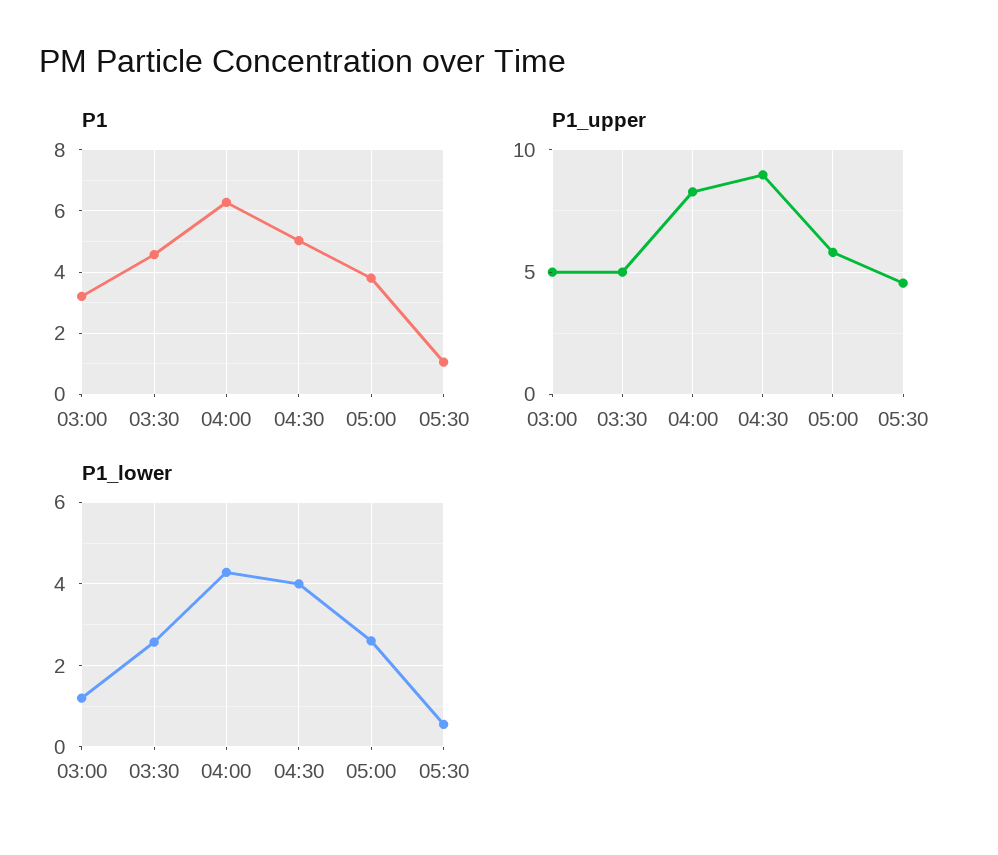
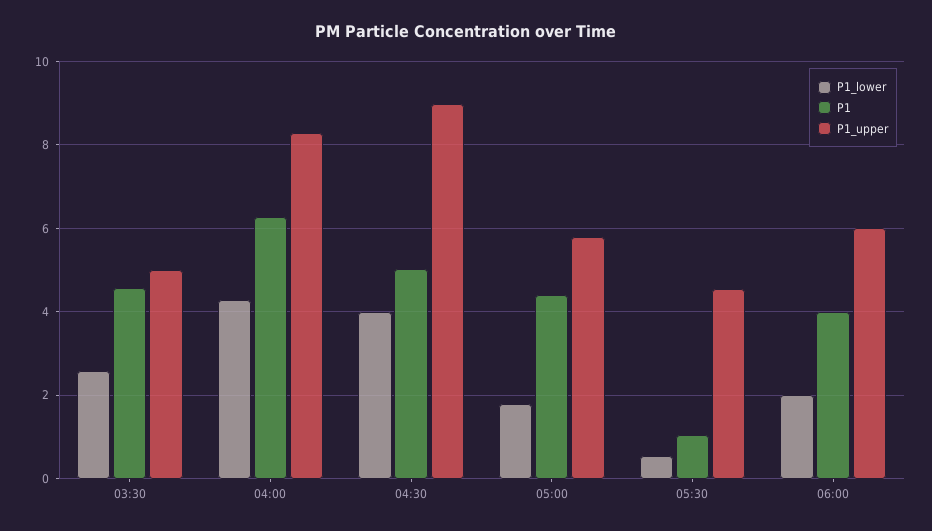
P1, 03:00: 3.2 -> none
P1, 05:00: 3.8 -> 4.4
P1_upper, 03:00: 5 -> none
P1_lower, 03:00: 1.2 -> none
P1_lower, 05:00: 2.6 -> 1.8
P1_lower, 06:00: none -> 2
P1, 06:00: none -> 4
P1_upper, 06:00: none -> 6

